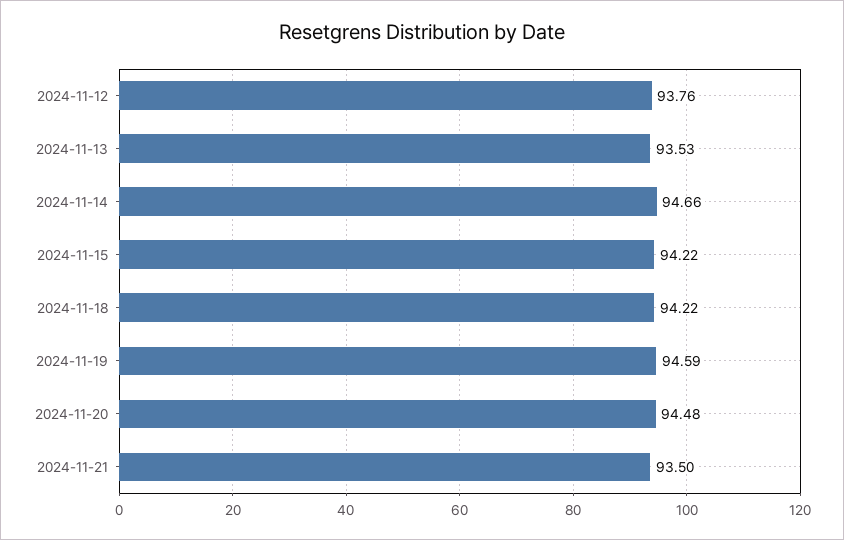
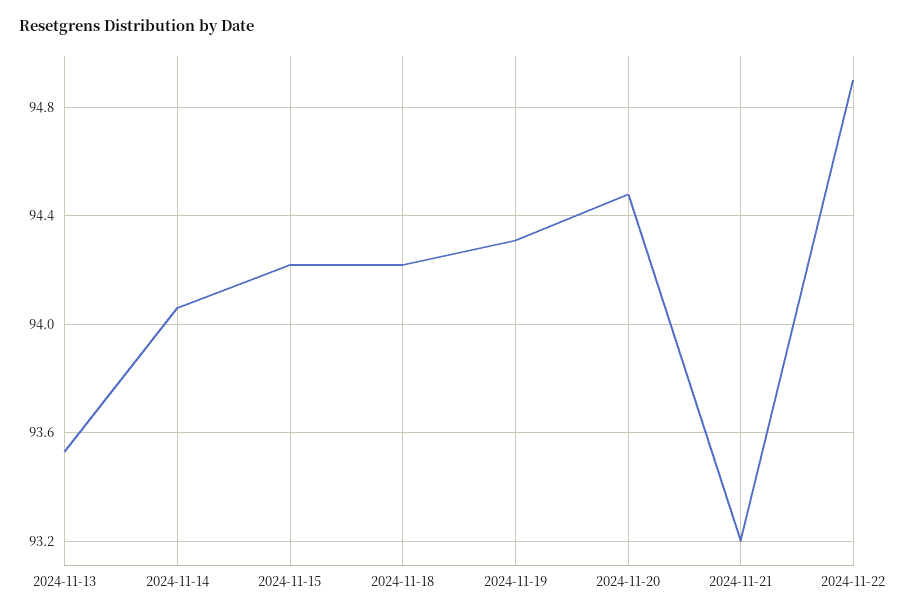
2024-11-12: 93.76 -> none
2024-11-14: 94.66 -> 94.05
2024-11-19: 94.59 -> 94.3
2024-11-21: 93.5 -> 93.2
2024-11-22: none -> 94.9

